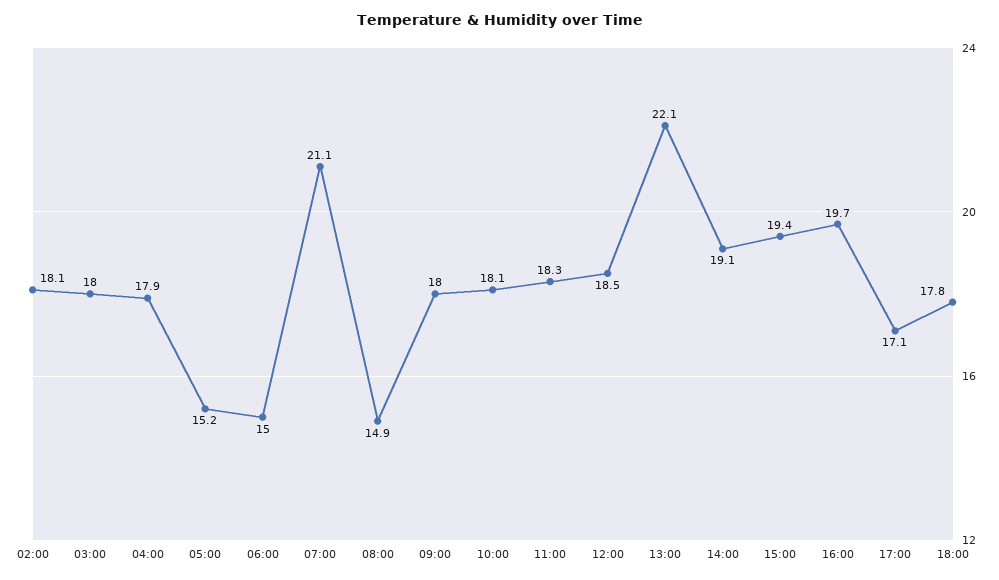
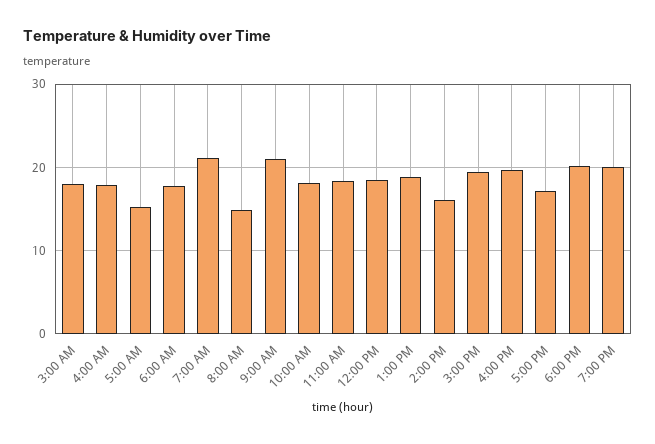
02:00: 18.1 -> none
06:00: 15 -> 18
09:00: 18 -> 21
13:00: 22.1 -> 19
14:00: 19.1 -> 16
18:00: 17.8 -> 20
7:00 PM: none -> 20

